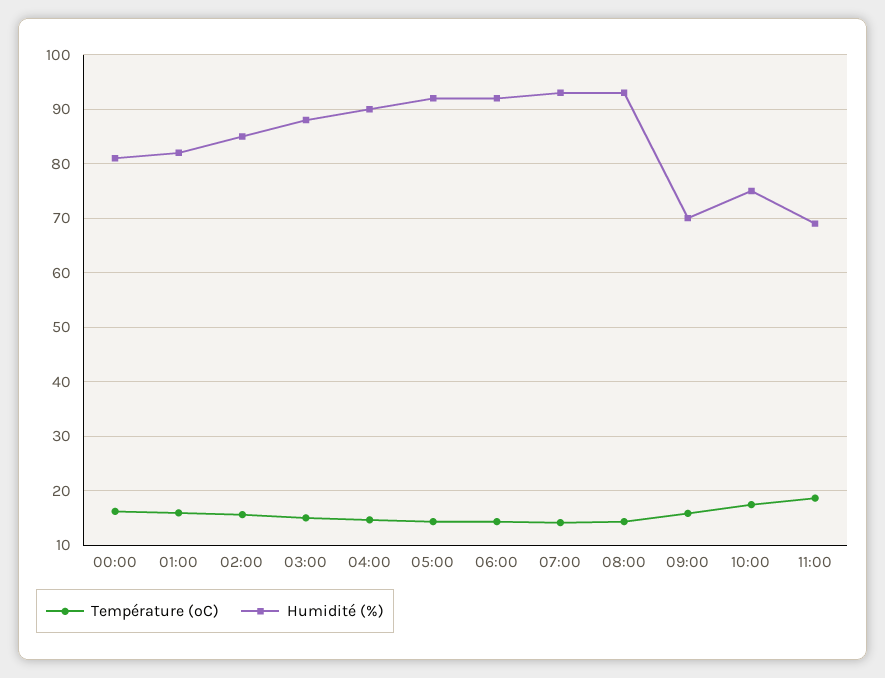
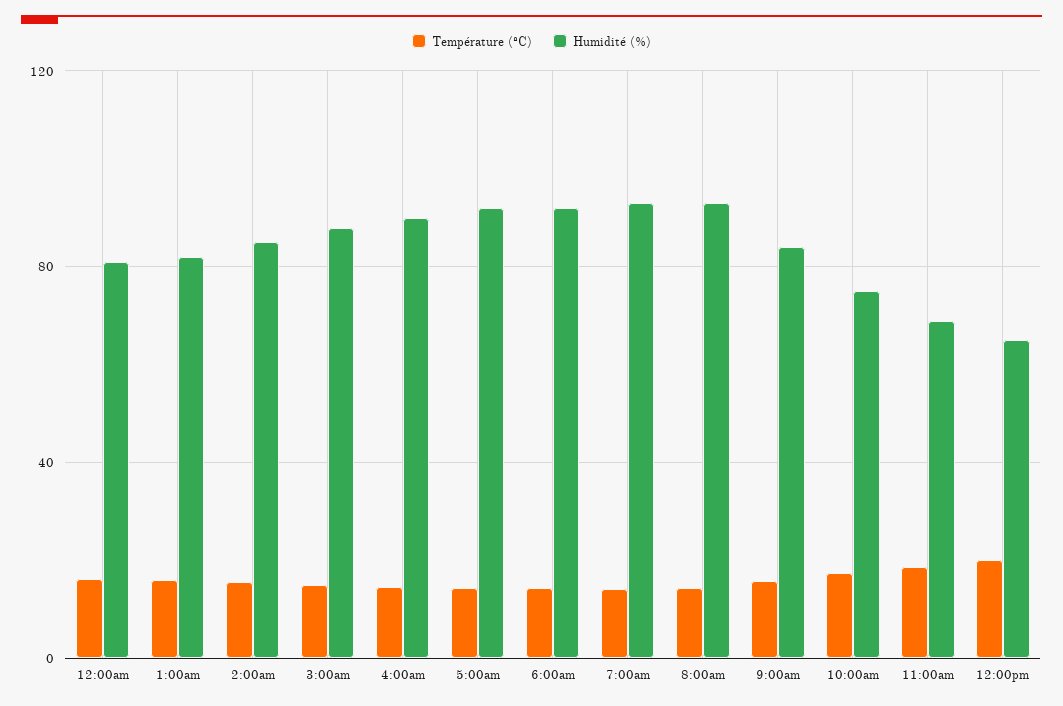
Humidité (%), 09:00: 70 -> 85
Température (ºC), 12:00pm: none -> 20
Humidité (%), 12:00pm: none -> 65

